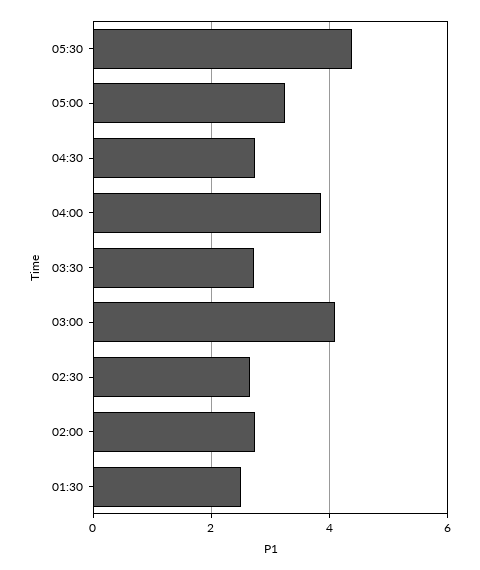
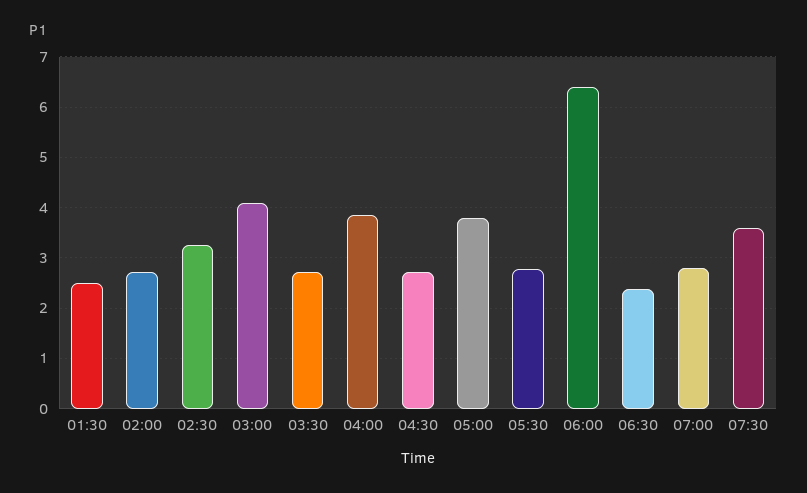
05:30: 4.4 -> 2.8
05:00: 3.2 -> 3.8
02:30: 2.6 -> 3.2
06:00: none -> 6.4
06:30: none -> 2.4
07:00: none -> 2.8
07:30: none -> 3.6

